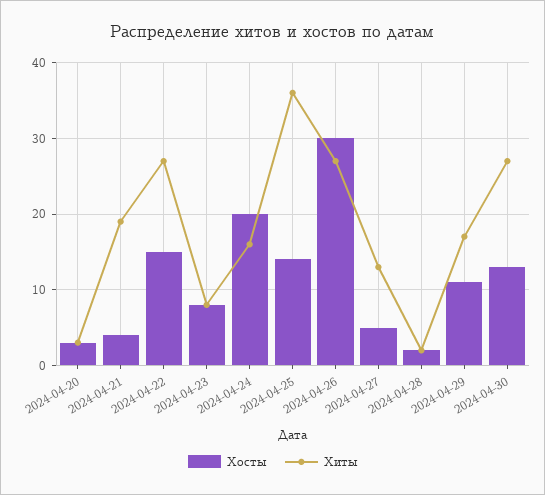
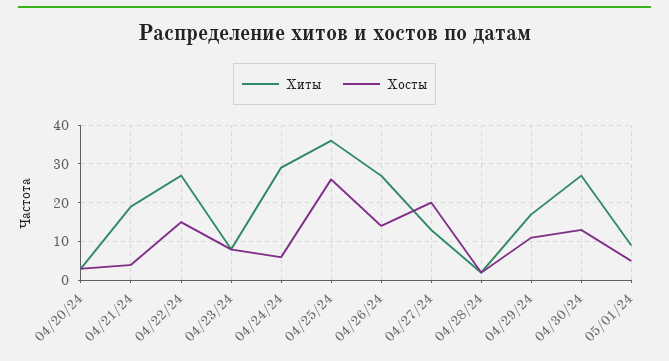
Хосты, 2024-04-24: 20 -> 5
Хиты, 2024-04-24: 16 -> 30
Хосты, 2024-04-25: 14 -> 25
Хосты, 2024-04-26: 30 -> 15
Хосты, 2024-04-27: 5 -> 20
Хиты, 05/01/24: none -> 10
Хосты, 05/01/24: none -> 5

